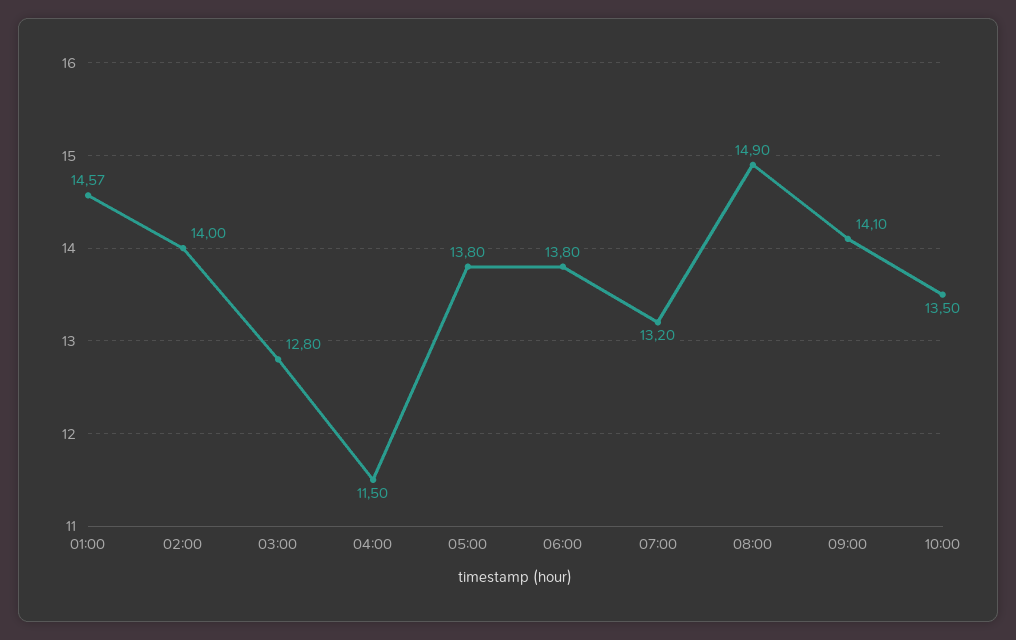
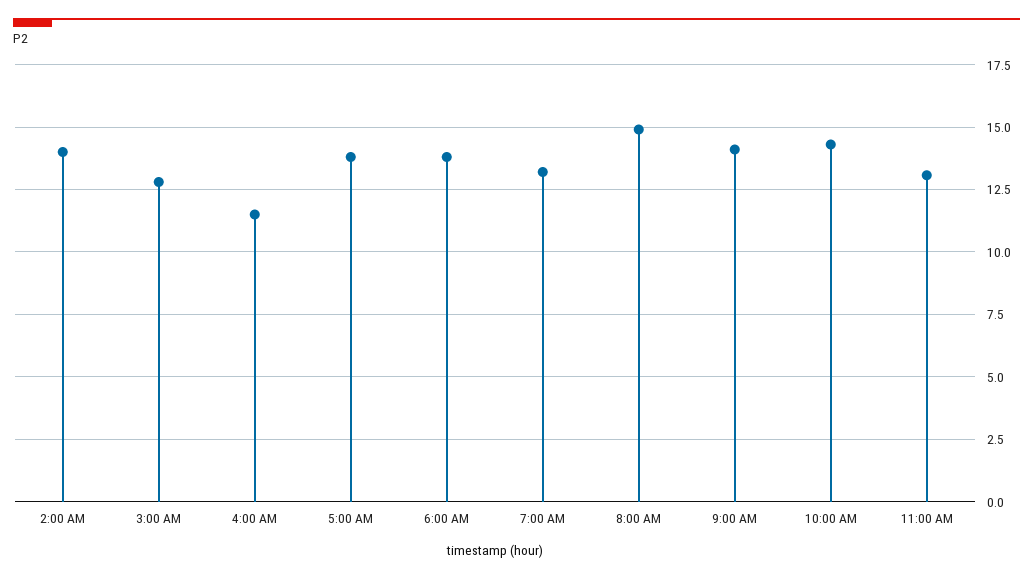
01:00: 14.57 -> none
10:00: 13.5 -> 14.25
11:00 AM: none -> 13

